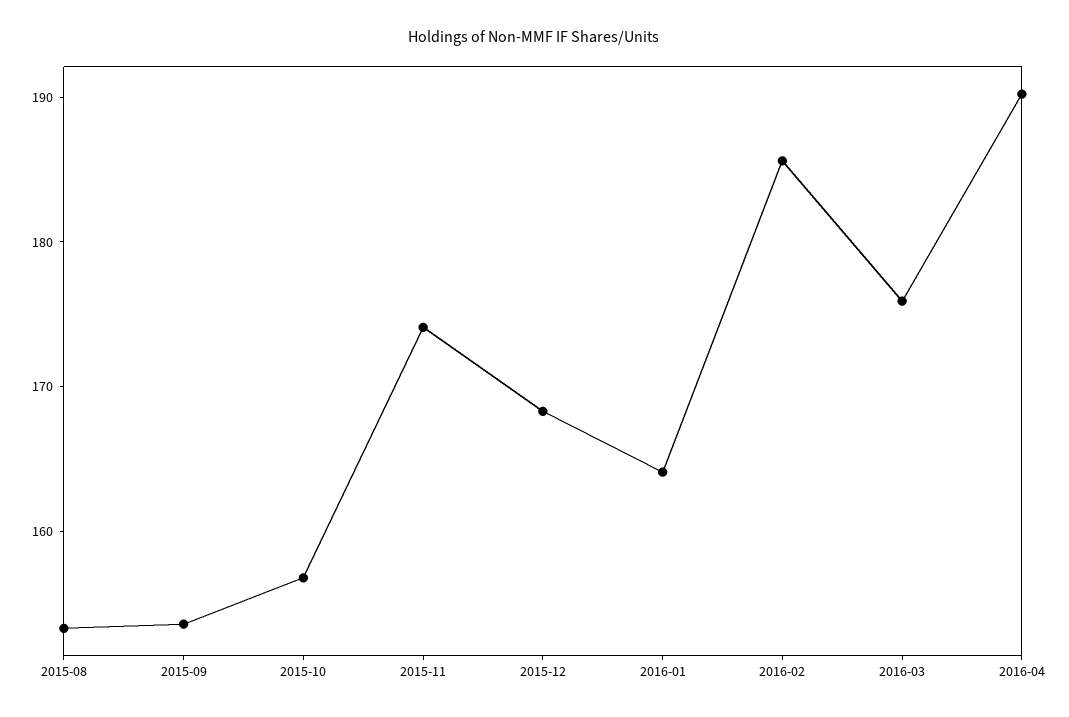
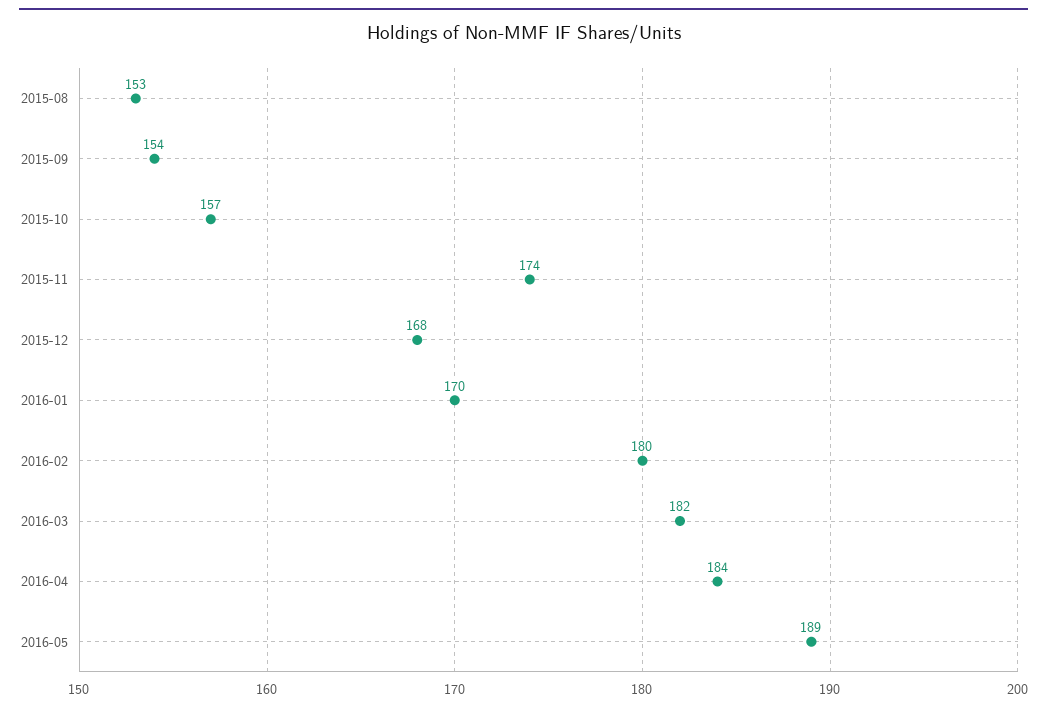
2016-01: 164 -> 170
2016-02: 186 -> 180
2016-03: 176 -> 182
2016-04: 190 -> 184
2016-05: none -> 189

